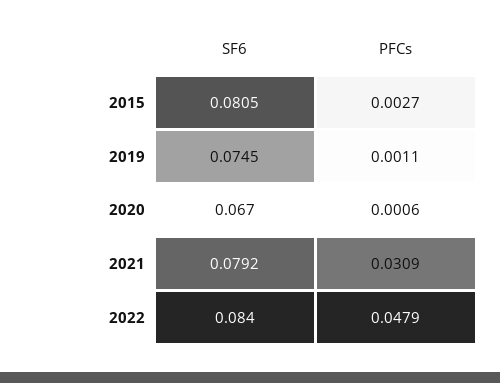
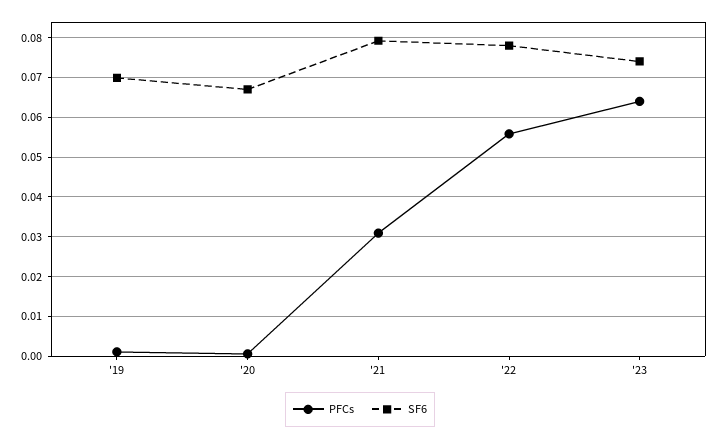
SF6, 2015: 0.0805 -> none
PFCs, 2015: 0.0027 -> none
SF6, 2019: 0.0745 -> 0.07
SF6, 2022: 0.084 -> 0.078
PFCs, 2022: 0.0479 -> 0.056
PFCs, '23: none -> 0.064
SF6, '23: none -> 0.074

